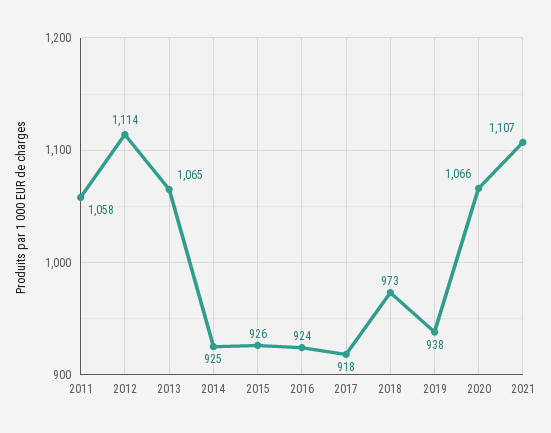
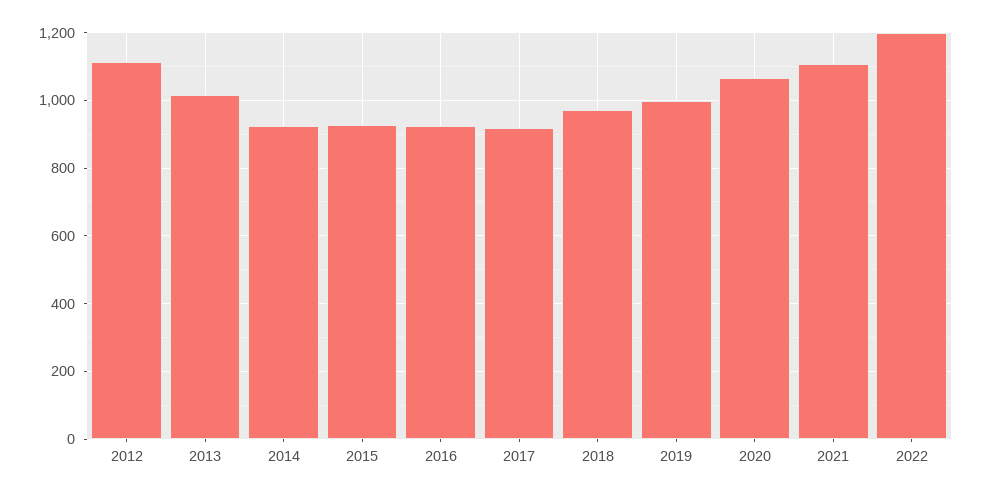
2011: 1058 -> none
2013: 1065 -> 1020
2019: 938 -> 1000
2022: none -> 1200

